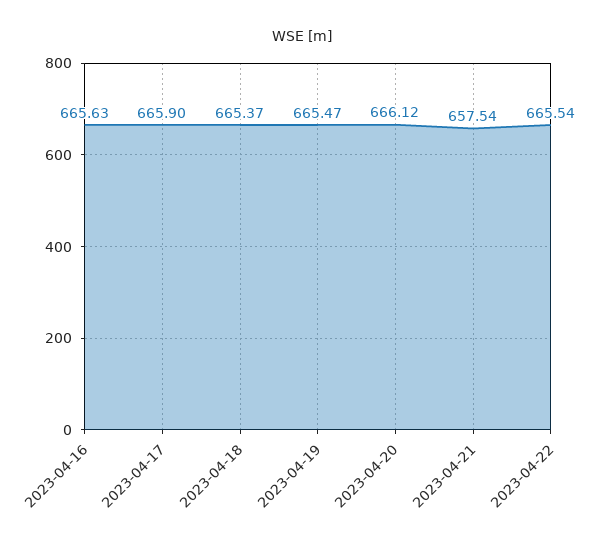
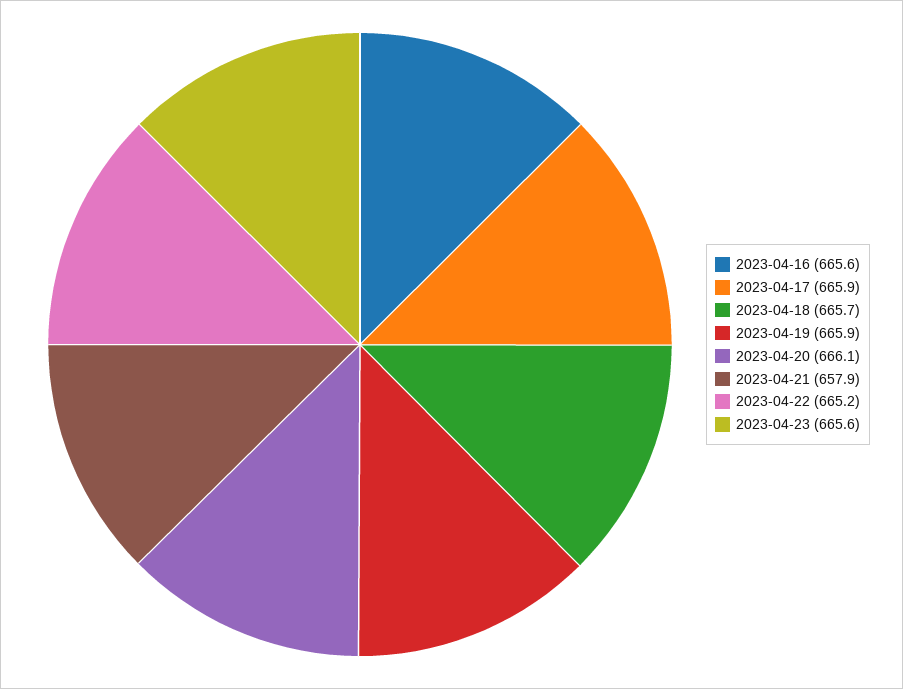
2023-04-18: 665.37 -> 665.7
2023-04-19: 665.47 -> 665.9
2023-04-21: 657.54 -> 657.9
2023-04-22: 665.54 -> 665.2
2023-04-23: none -> 665.6

